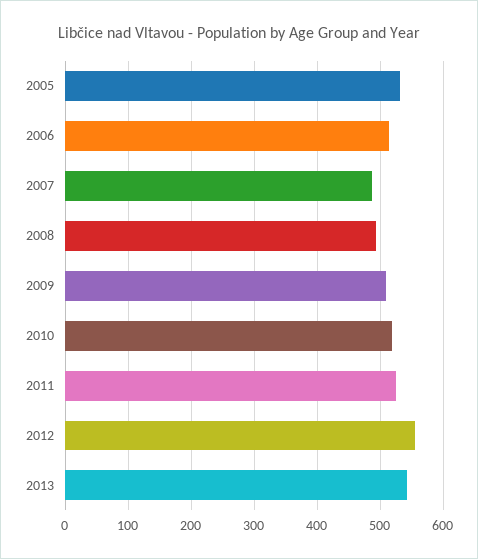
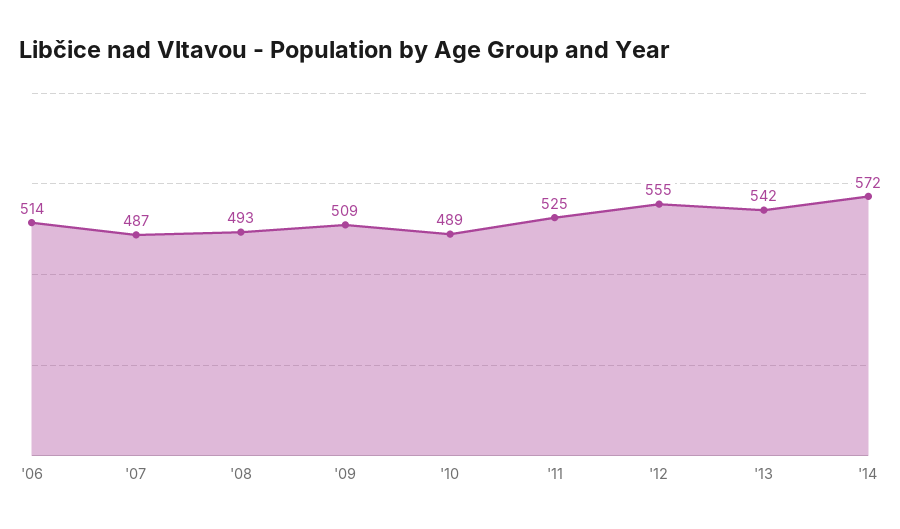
2005: 530 -> none
2010: 520 -> 489
'14: none -> 572

